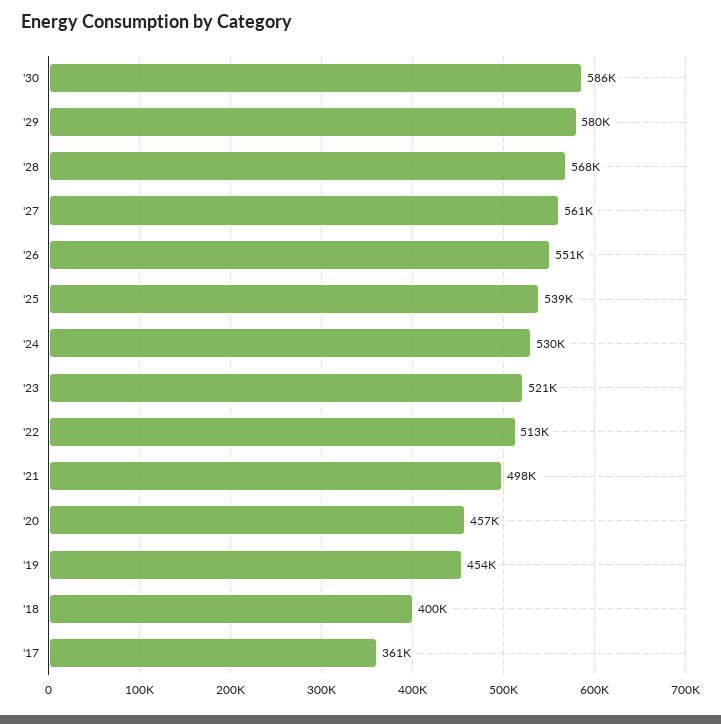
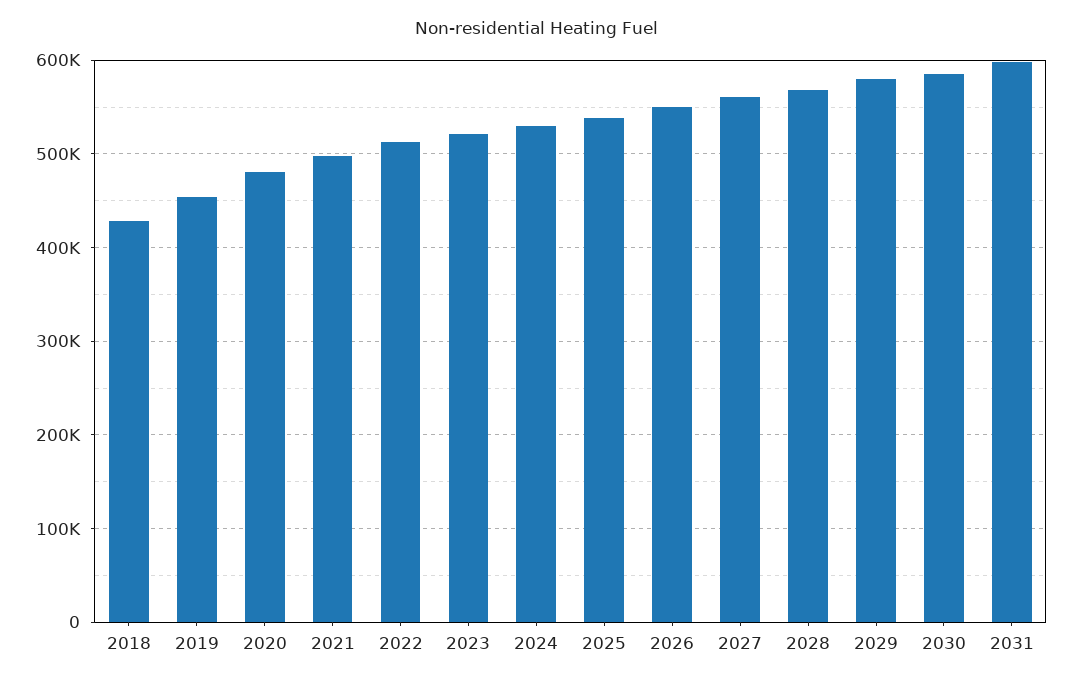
'20: 457000 -> 480000
'18: 400000 -> 430000
'17: 361000 -> none
2031: none -> 600000

